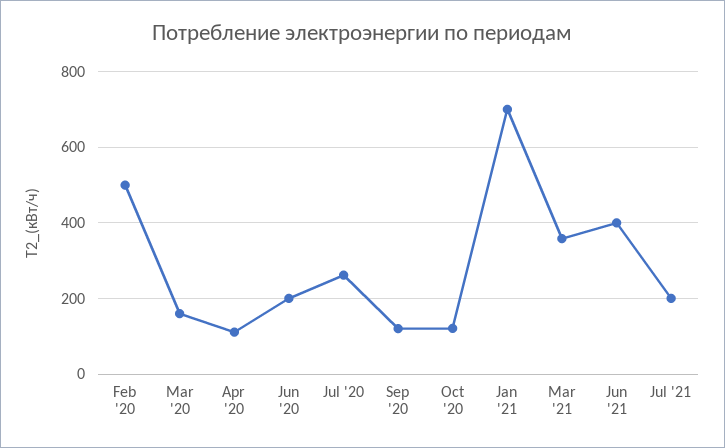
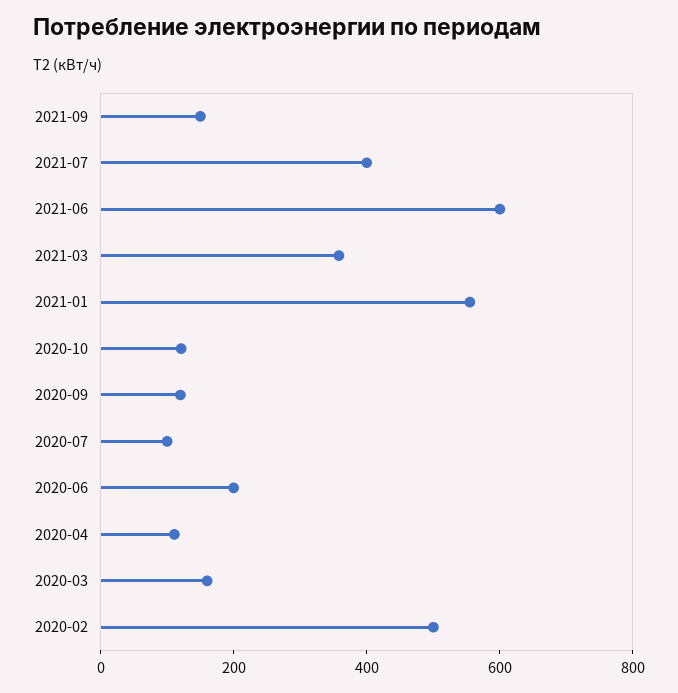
Jul '20: 260 -> 100
Jan '21: 700 -> 550
Jun '21: 400 -> 600
Jul '21: 200 -> 400
2021-09: none -> 150

